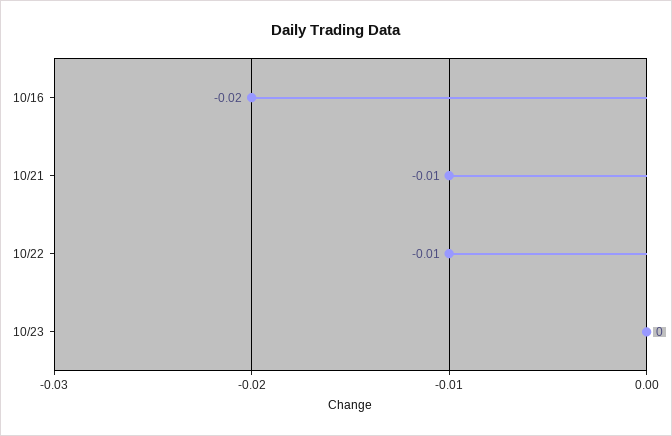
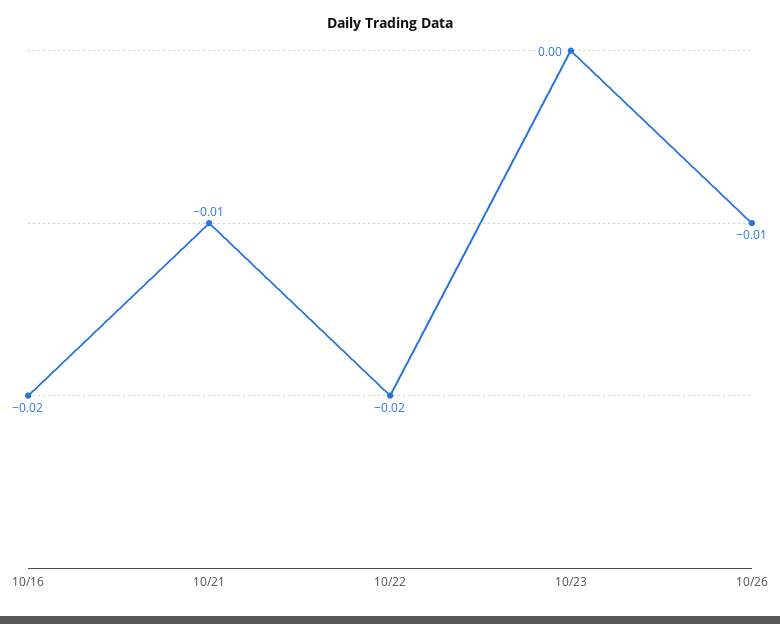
10/22: -0.01 -> -0.02
10/26: none -> -0.01

